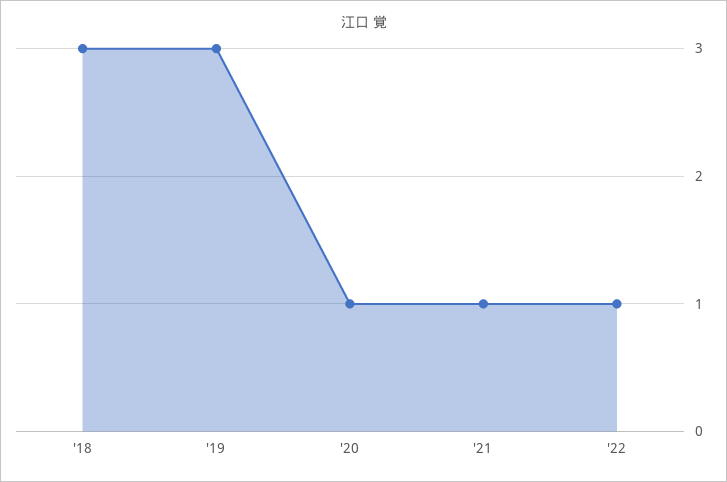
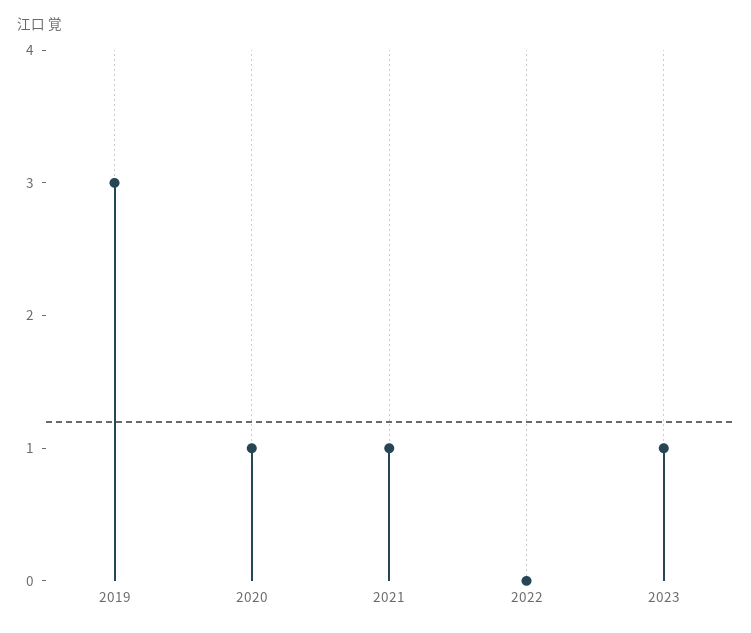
'18: 3 -> none
'22: 1 -> 0
2023: none -> 1

